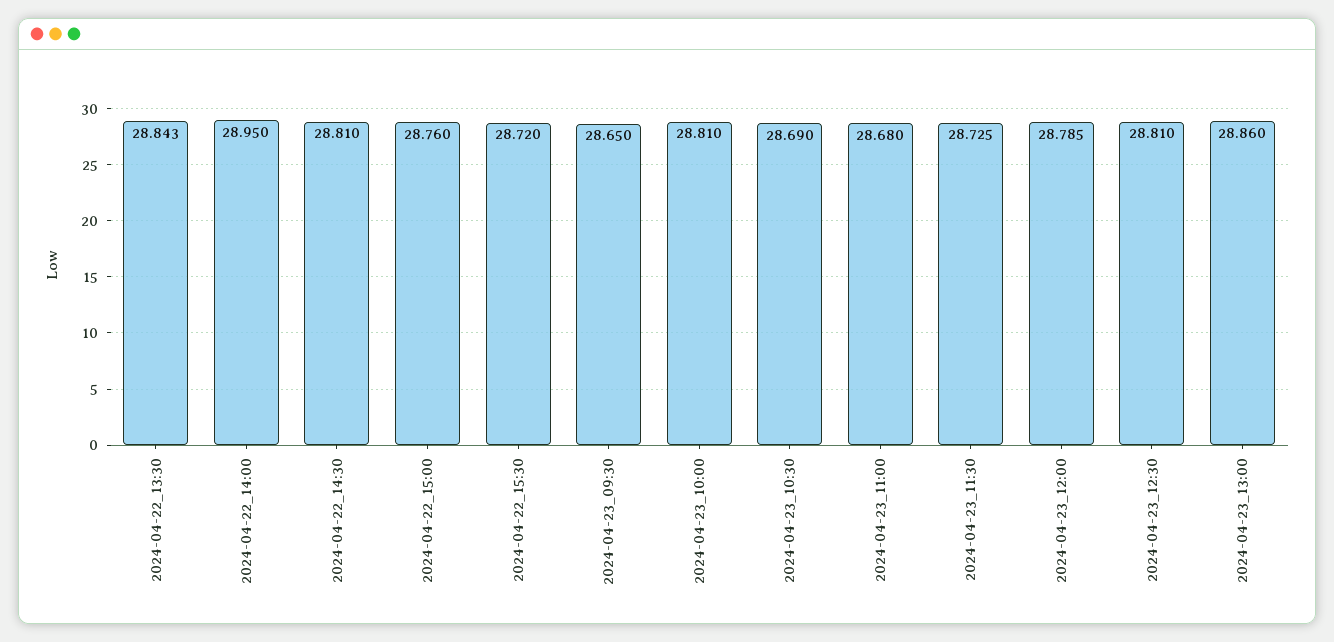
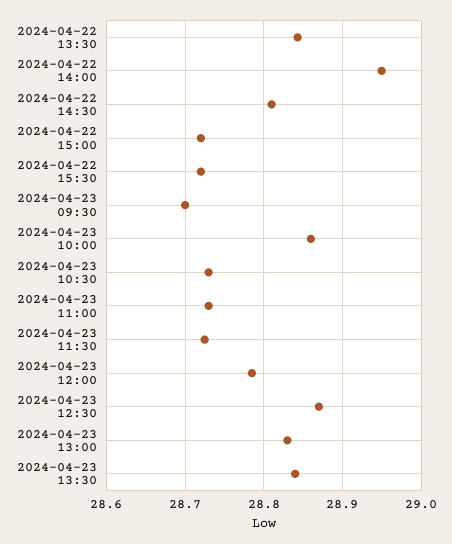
2024-04-22_15:00: 28.76 -> 28.72
2024-04-23_09:30: 28.65 -> 28.7
2024-04-23_10:00: 28.81 -> 28.86
2024-04-23_10:30: 28.69 -> 28.73
2024-04-23_11:00: 28.68 -> 28.73
2024-04-23_12:30: 28.81 -> 28.87
2024-04-23_13:00: 28.86 -> 28.83
2024-04-23 13:30: none -> 28.84

